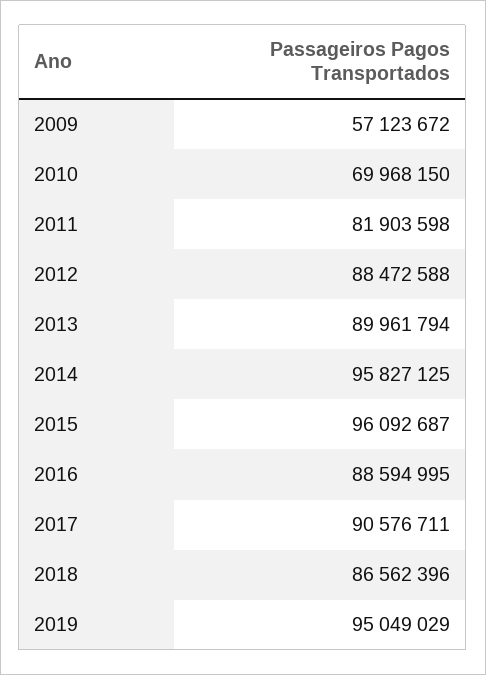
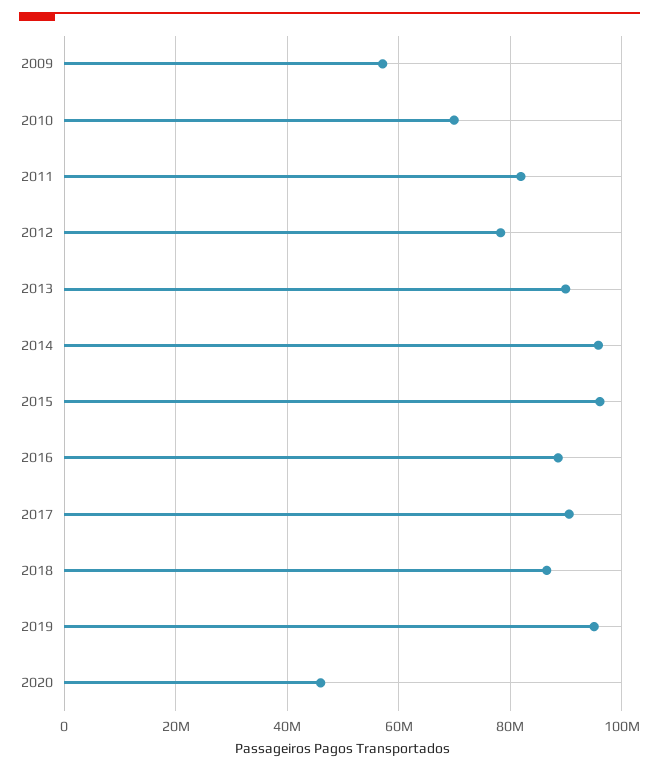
2012: 88472588 -> 78000000
2020: none -> 46000000

